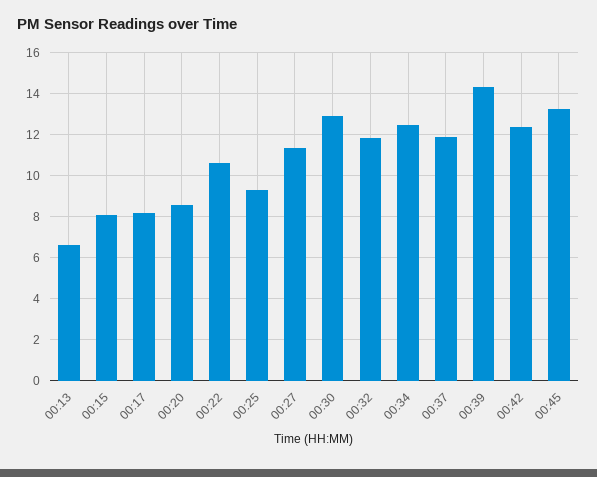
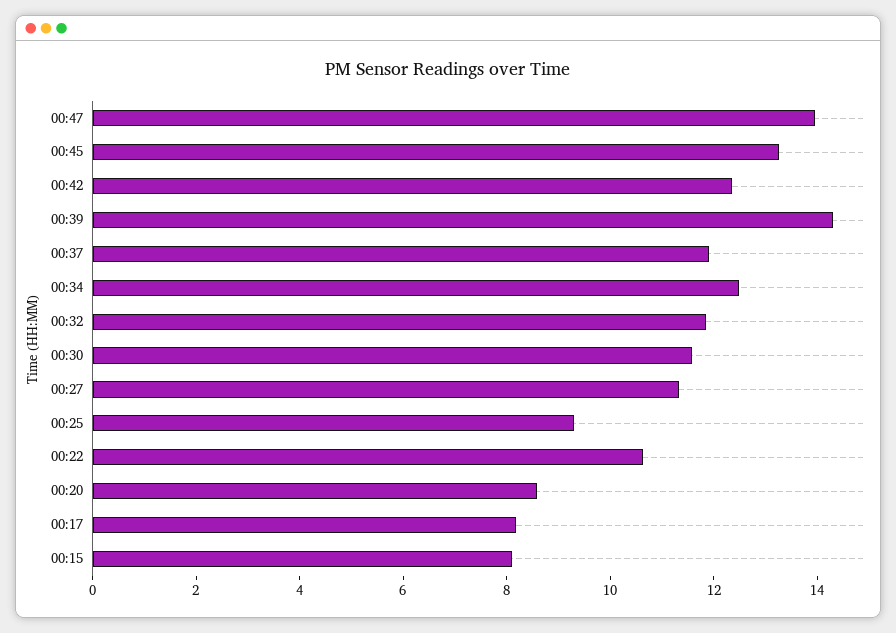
00:13: 6.5 -> none
00:30: 13 -> 11.5
00:47: none -> 14

